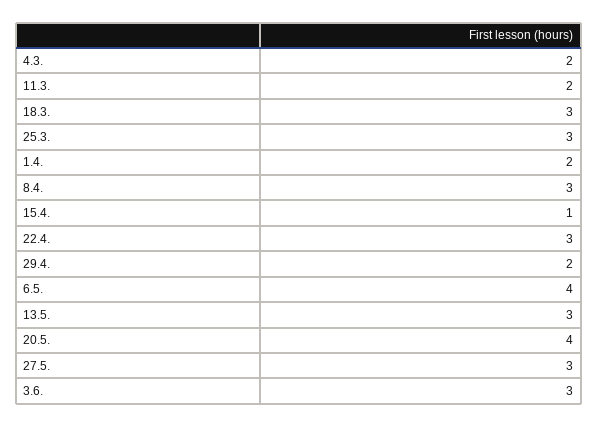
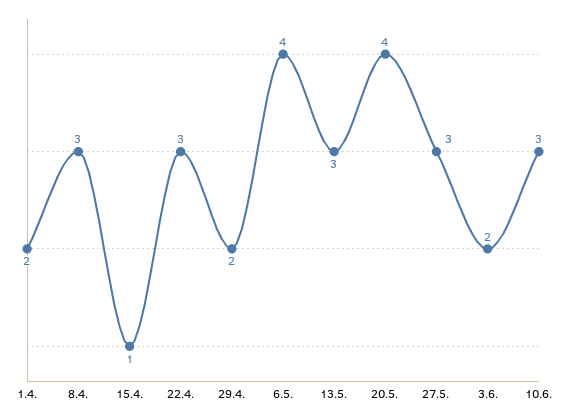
4.3.: 2 -> none
11.3.: 2 -> none
18.3.: 3 -> none
25.3.: 3 -> none
3.6.: 3 -> 2
10.6.: none -> 3

